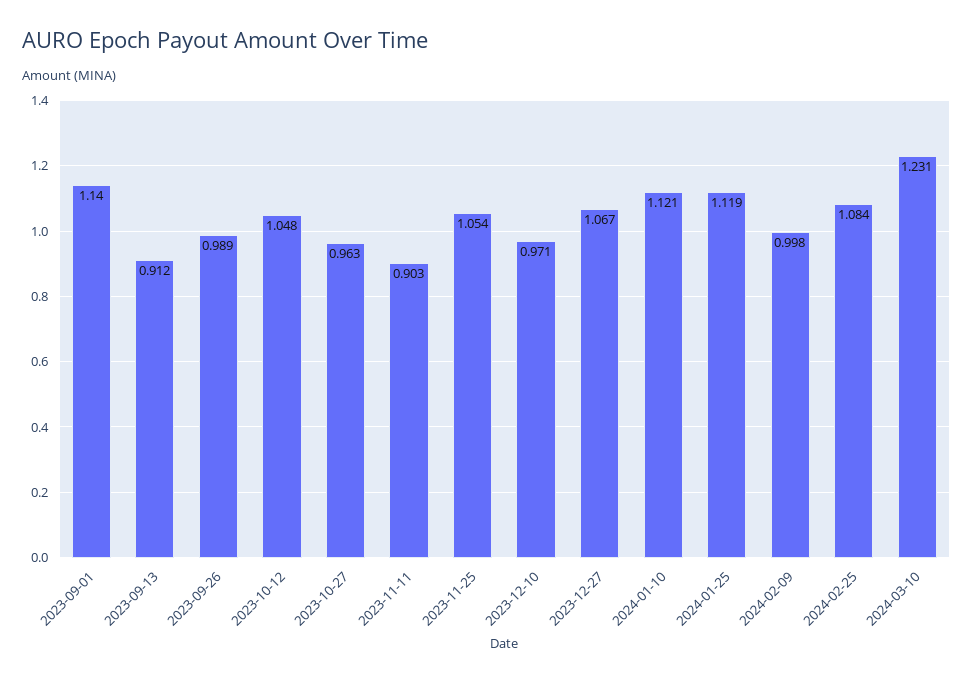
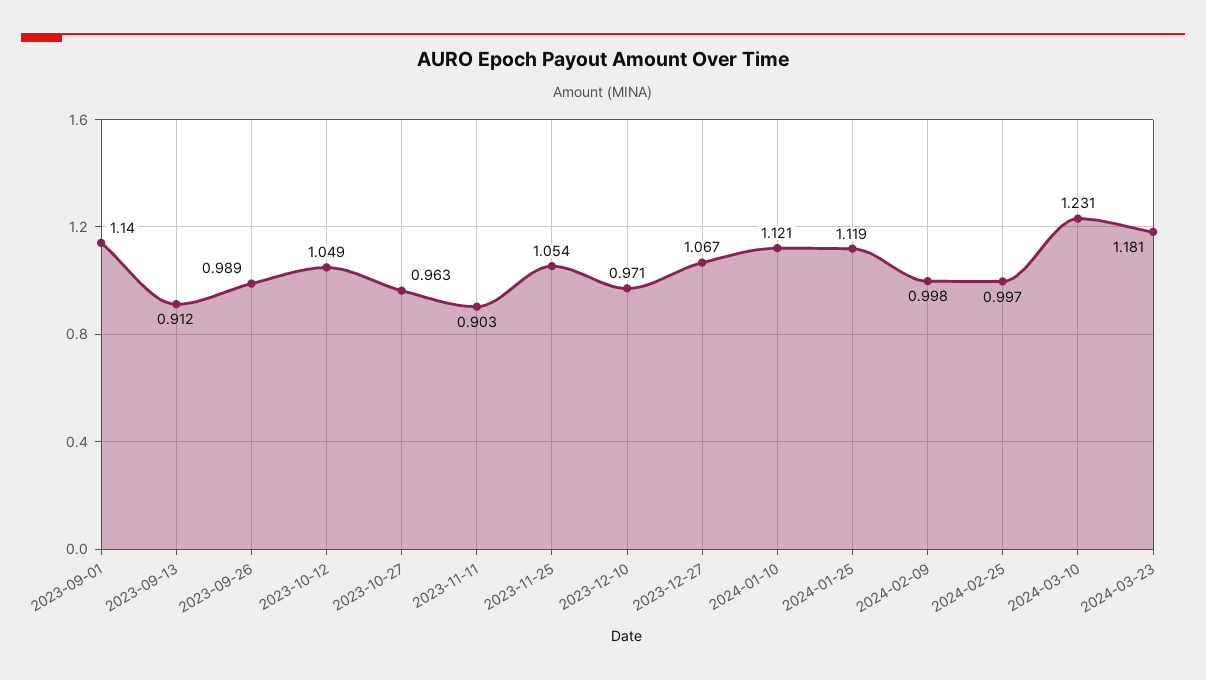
2023-10-12: 1.048 -> 1.049
2024-02-25: 1.084 -> 0.997
2024-03-23: none -> 1.181

